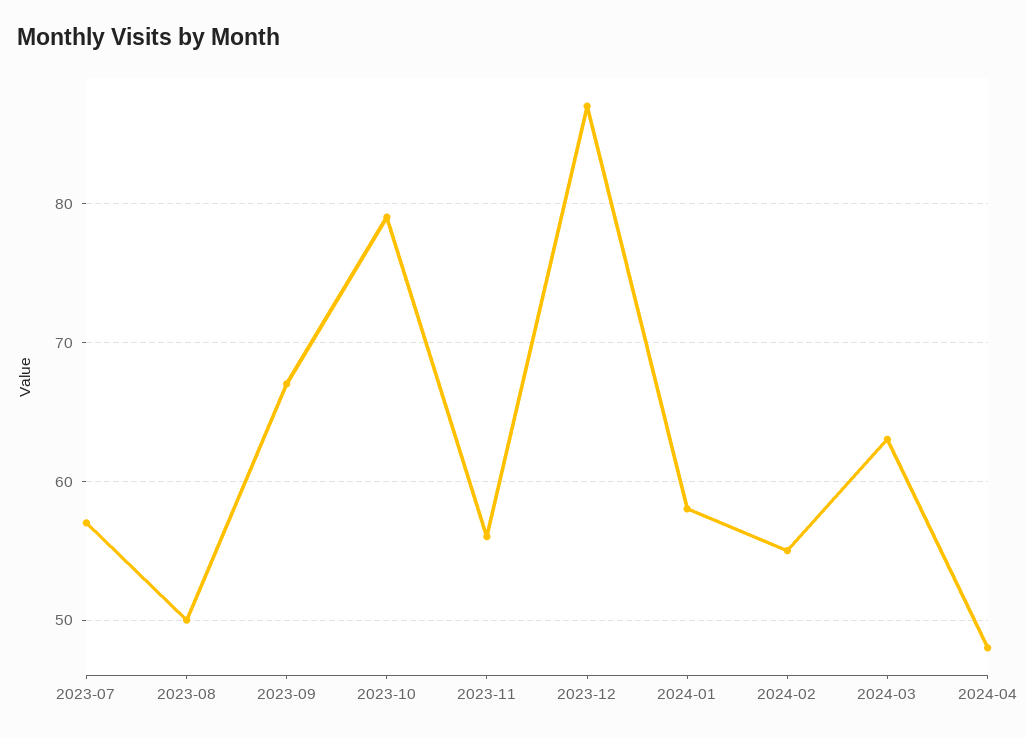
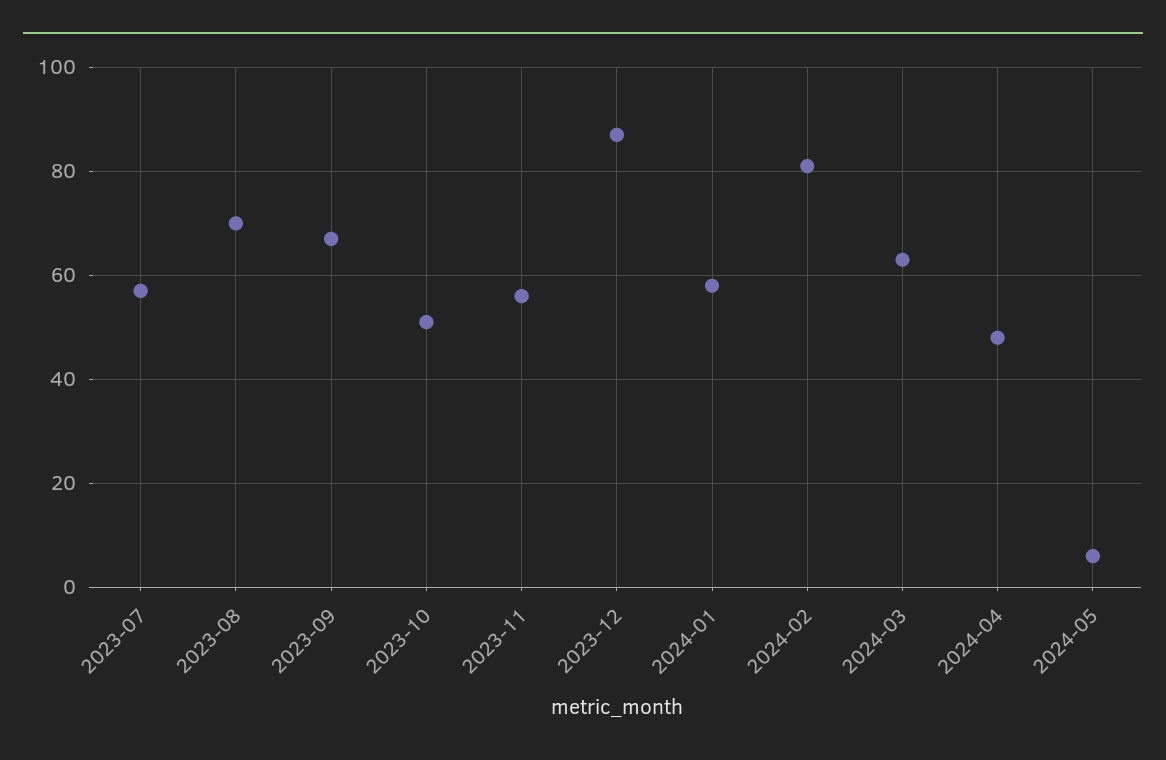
2023-08: 50 -> 70
2023-10: 79 -> 50
2024-02: 55 -> 80
2024-05: none -> 5

